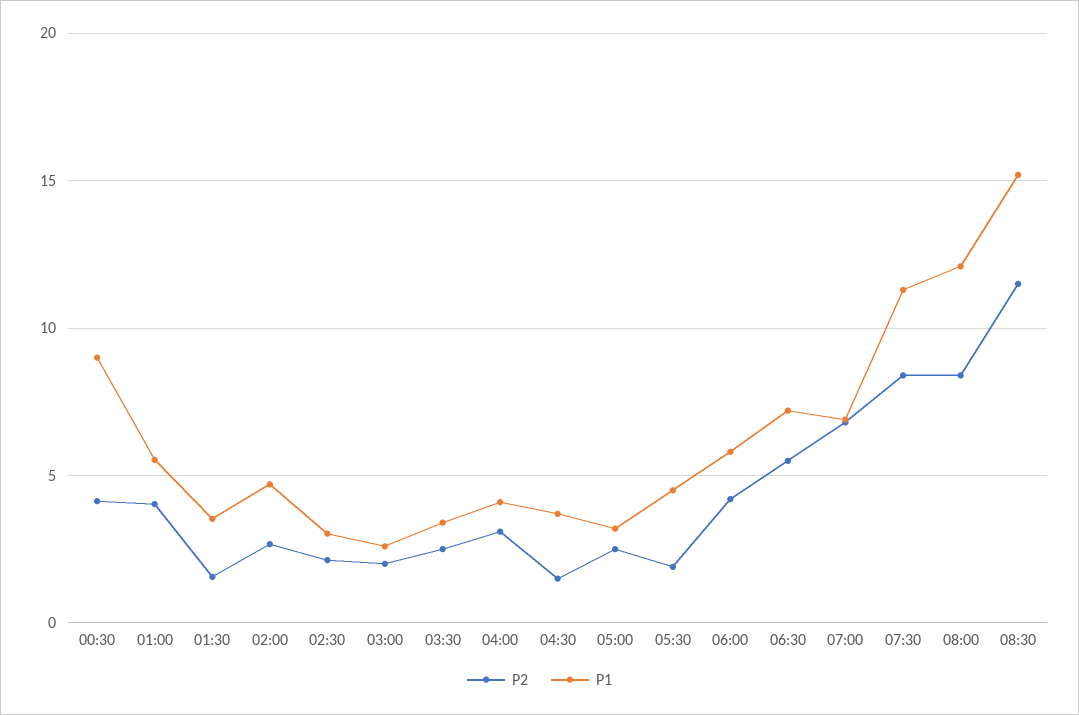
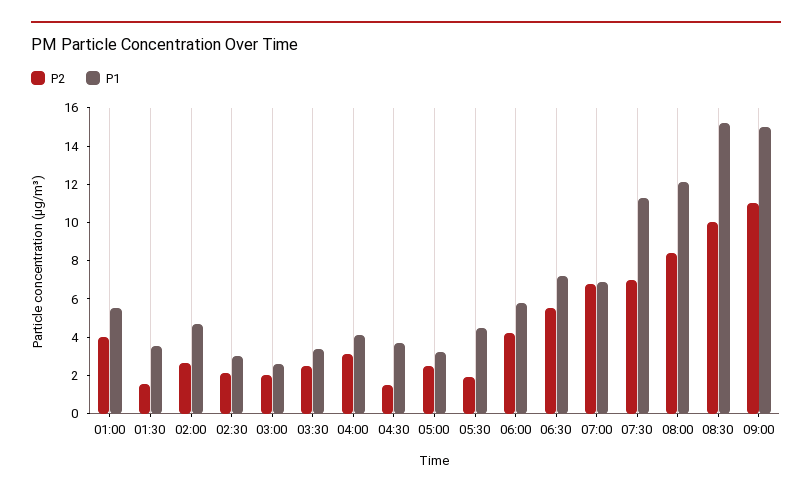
P2, 00:30: 4 -> none
P1, 00:30: 9 -> none
P2, 07:30: 8.5 -> 7
P2, 08:30: 11.5 -> 10
P2, 09:00: none -> 11
P1, 09:00: none -> 15

